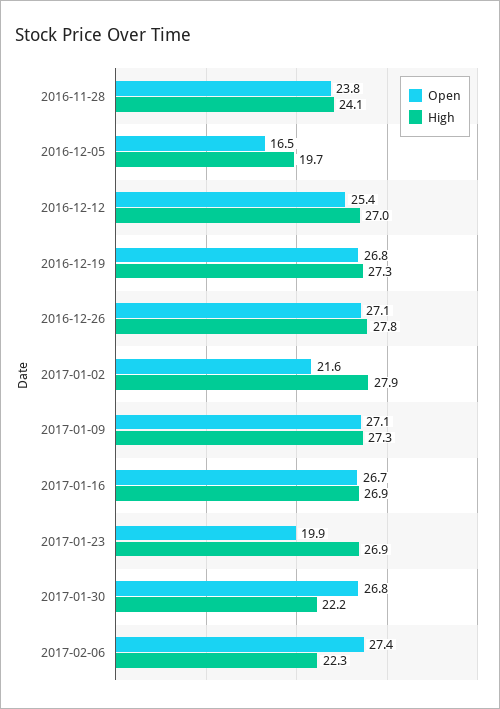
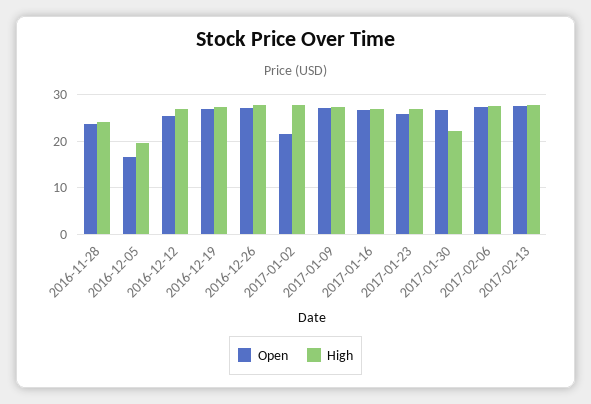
Open, 2017-01-23: 19.9 -> 26
High, 2017-02-06: 22.3 -> 28
Open, 2017-02-13: none -> 28
High, 2017-02-13: none -> 28

